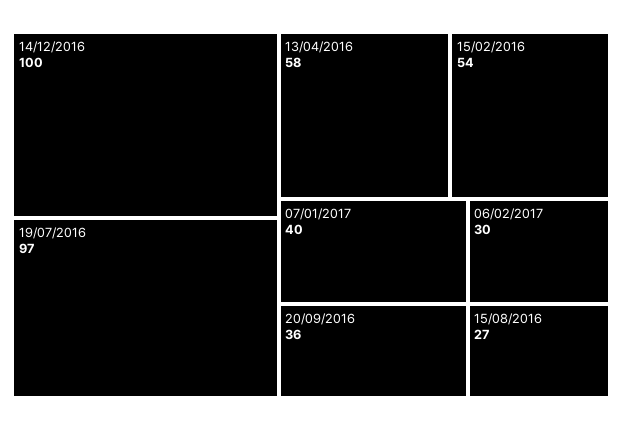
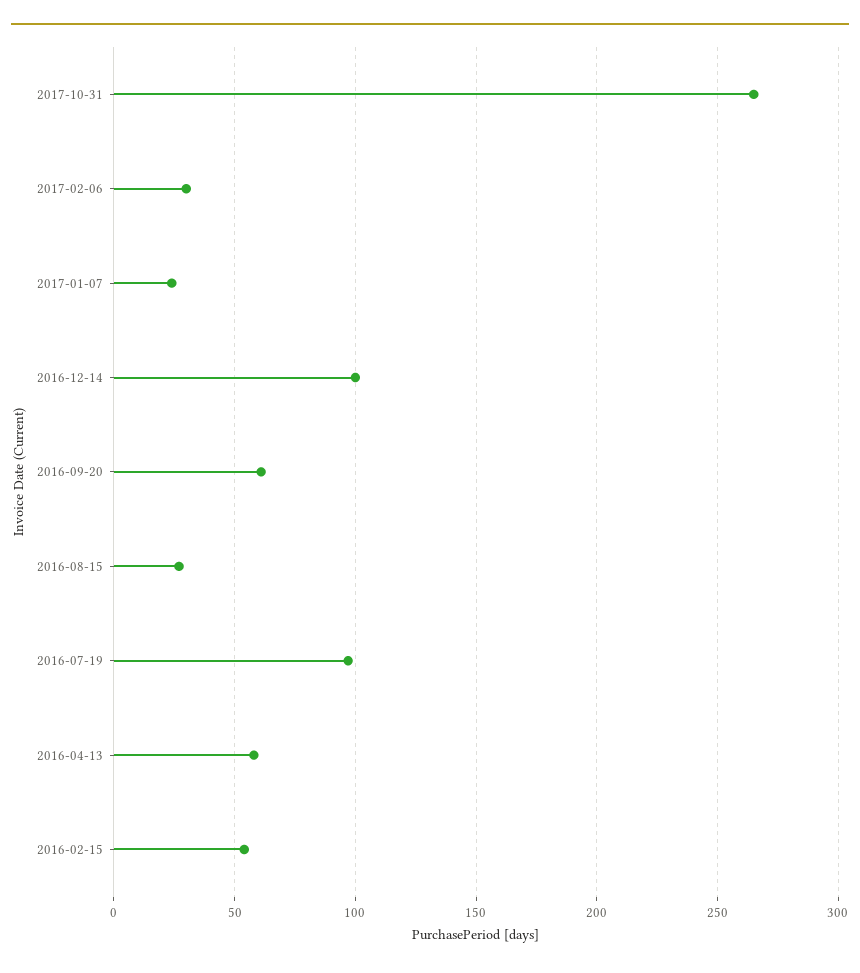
07/01/2017: 40 -> 25
20/09/2016: 36 -> 60
2017-10-31: none -> 265

